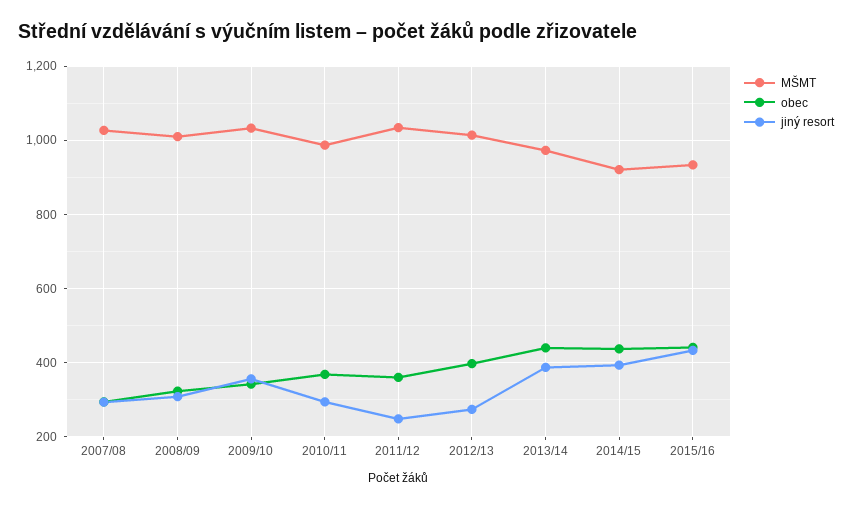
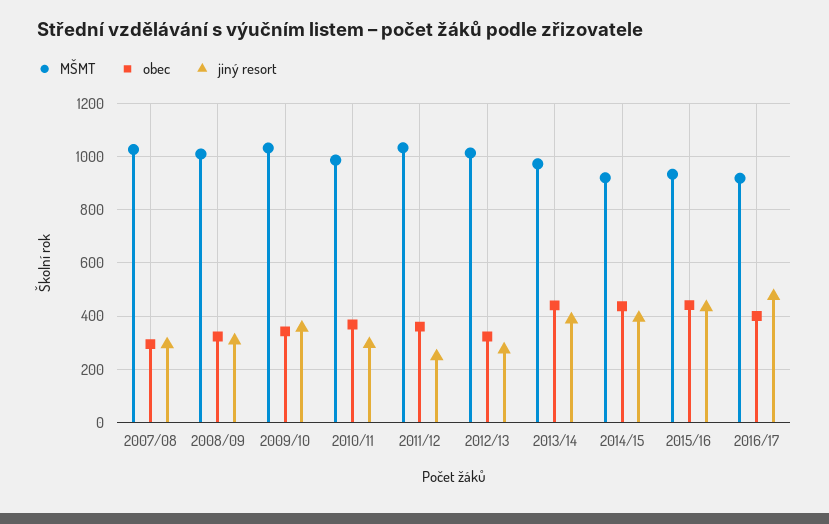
obec, 2012/13: 400 -> 325
MŠMT, 2016/17: none -> 925
obec, 2016/17: none -> 400
jiný resort, 2016/17: none -> 475

